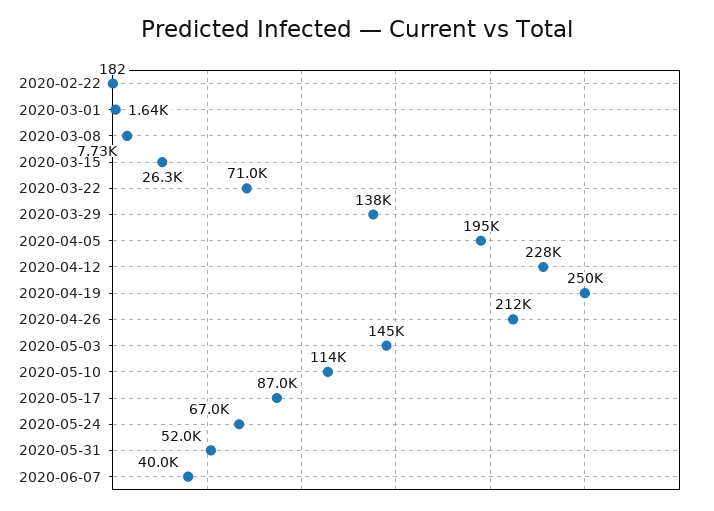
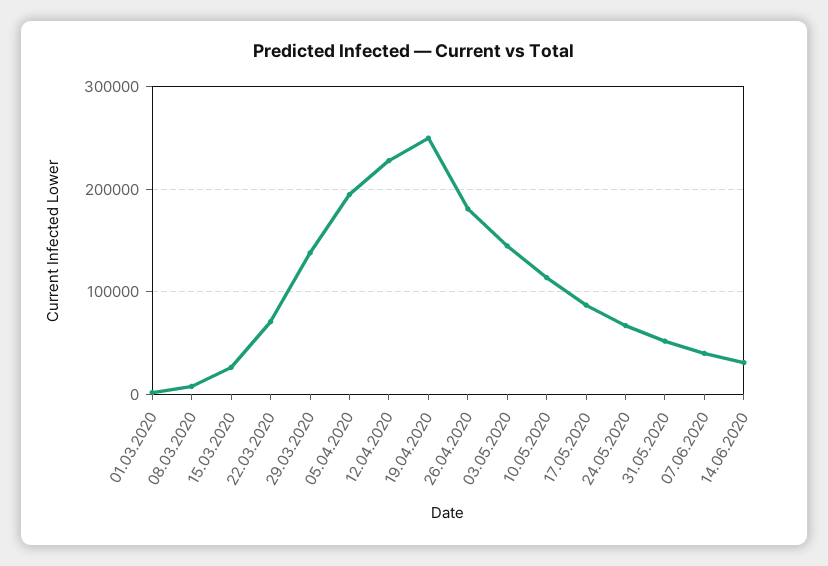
2020-02-22: 182 -> none
2020-04-26: 212000 -> 180000
14.06.2020: none -> 30000

